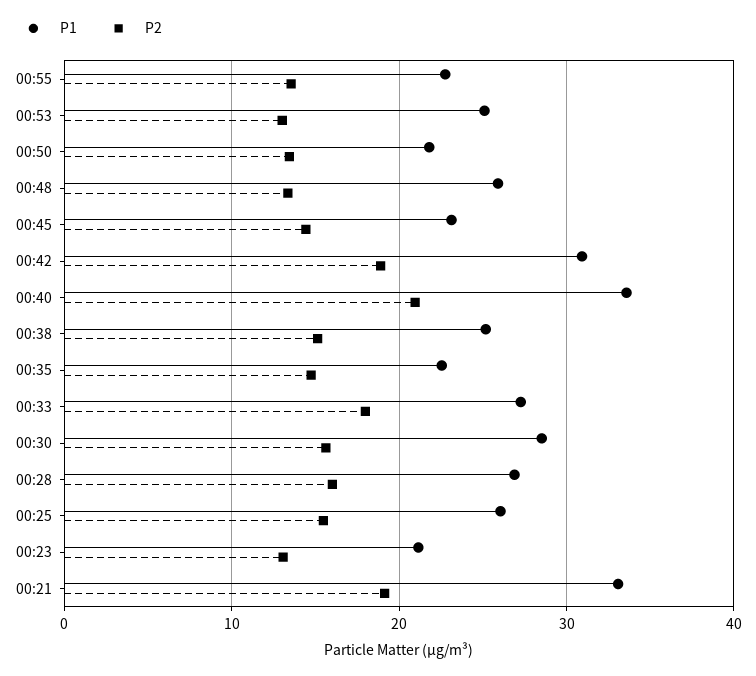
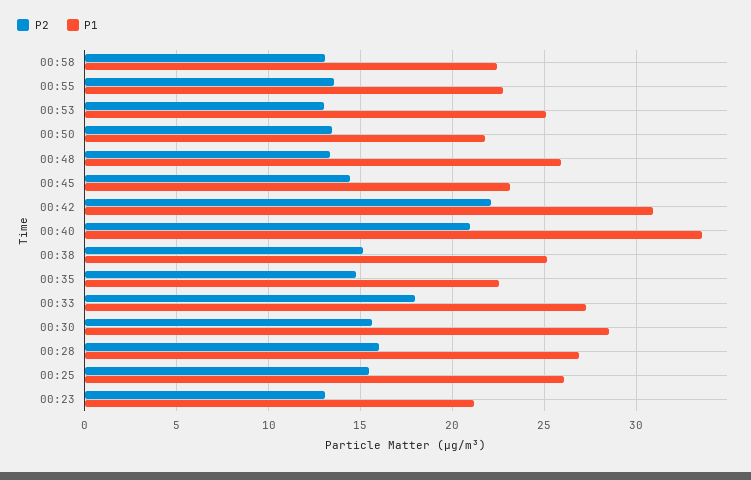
P2, 00:42: 19 -> 22
P1, 00:21: 33 -> none
P2, 00:21: 19 -> none
P2, 00:58: none -> 13
P1, 00:58: none -> 22.5

